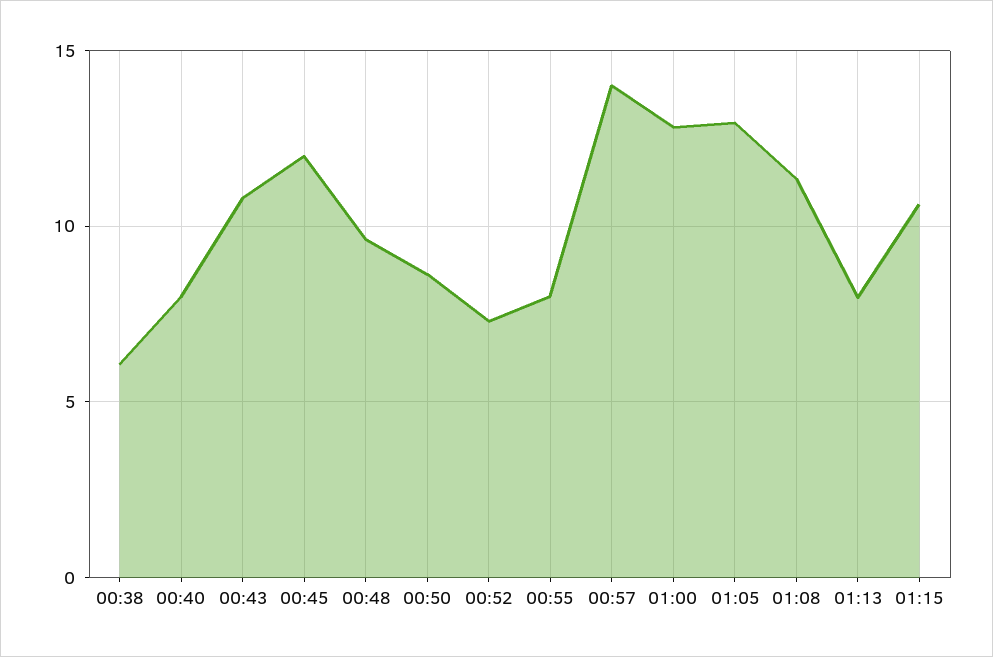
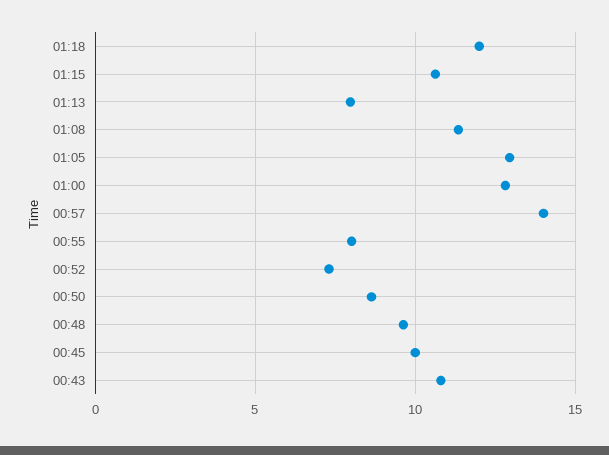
00:38: 6 -> none
00:40: 8 -> none
00:45: 12 -> 10
01:18: none -> 12

